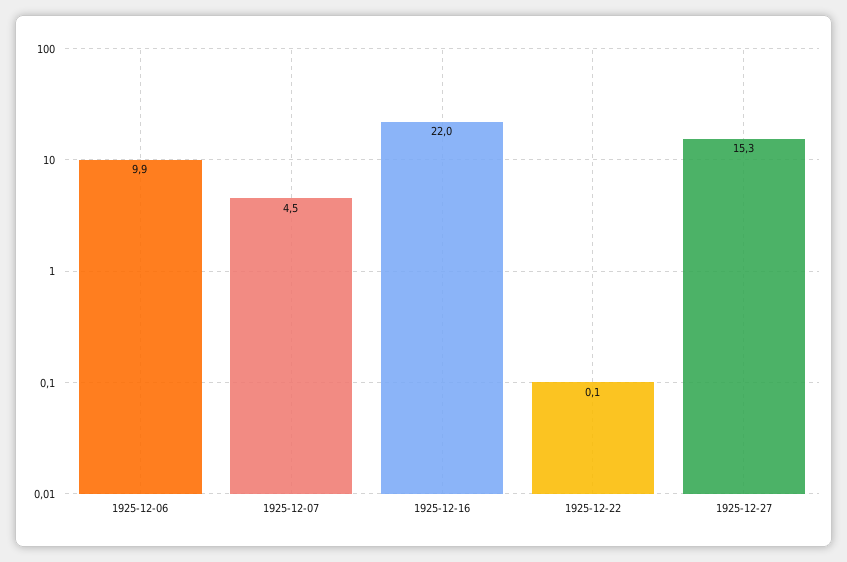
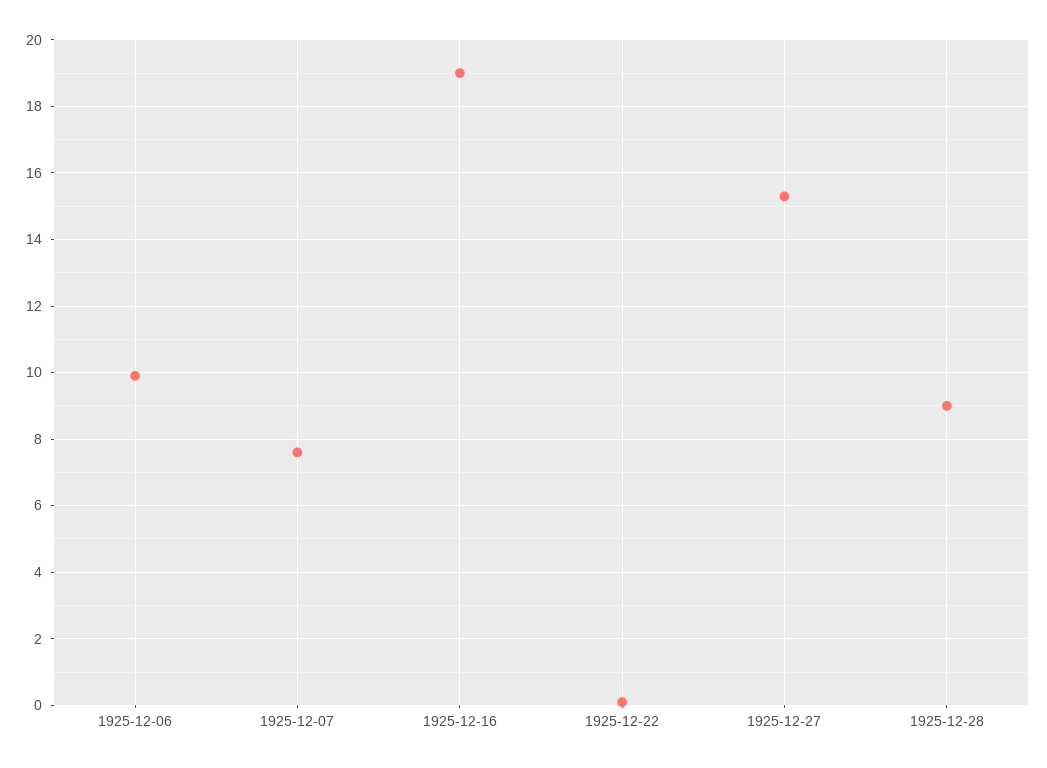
1925-12-07: 4.5 -> 7.5
1925-12-16: 22 -> 19
1925-12-28: none -> 9

